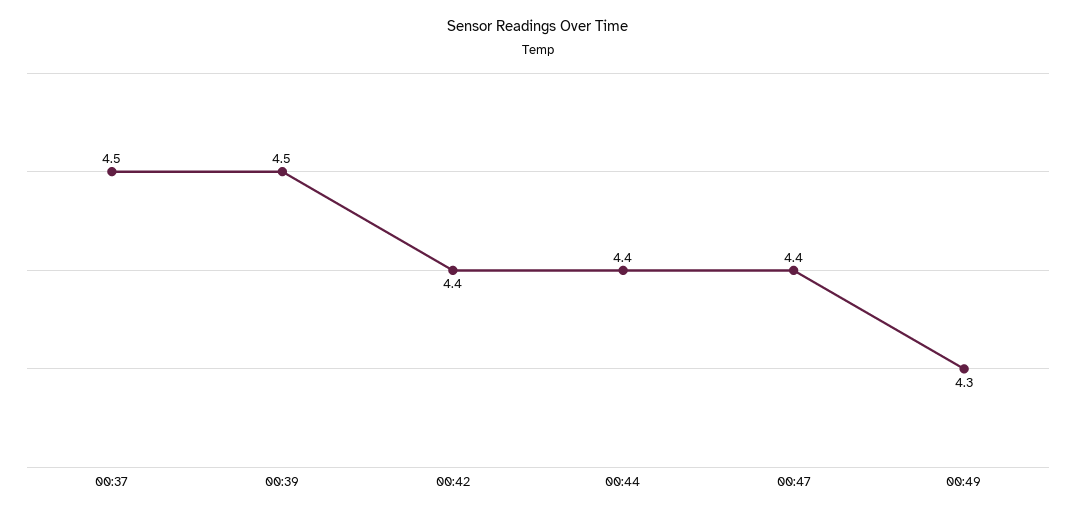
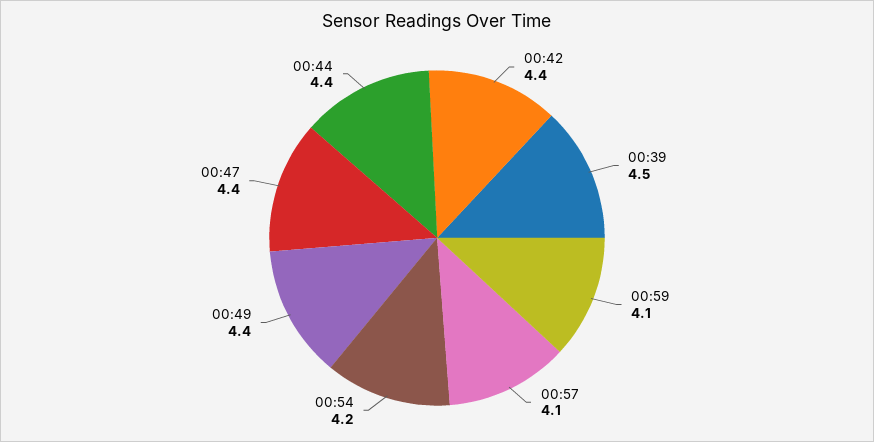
00:37: 4.5 -> none
00:49: 4.3 -> 4.4
00:59: none -> 4.1
00:57: none -> 4.1
00:54: none -> 4.2

